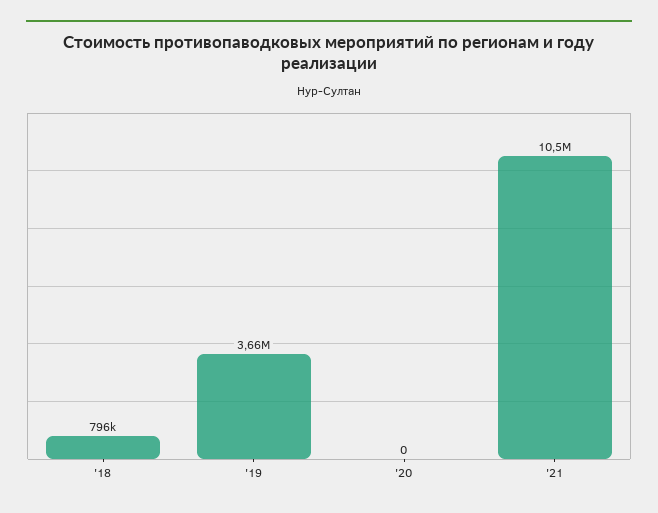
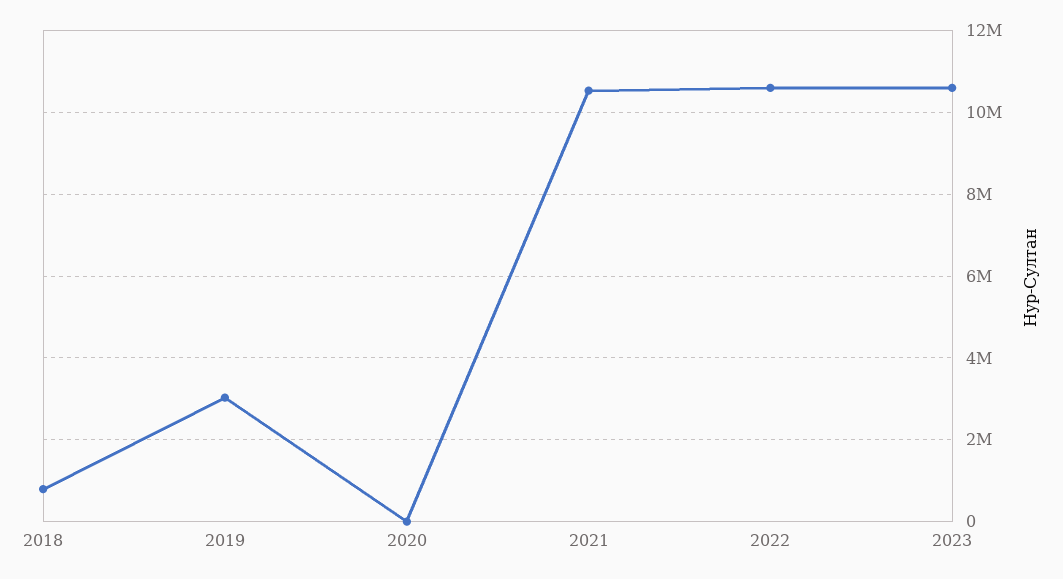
'19: 3660000 -> 3000000
2022: none -> 10600000
2023: none -> 10600000

